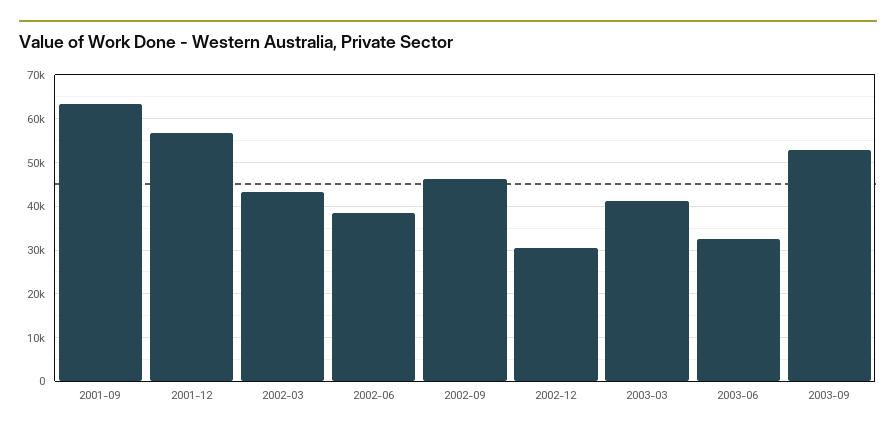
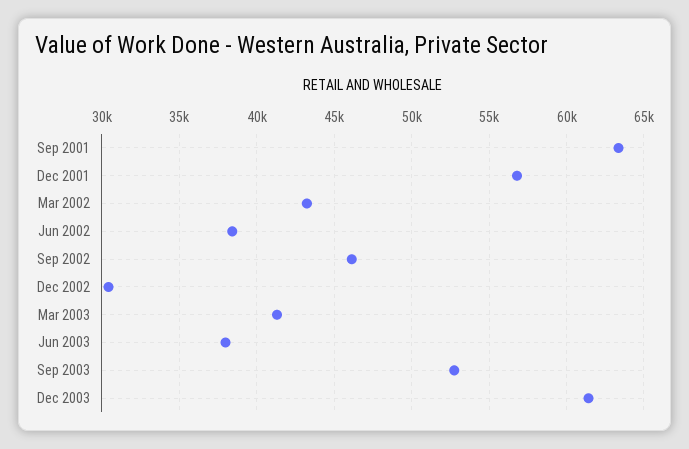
2003-06: 32000 -> 38000
Dec 2003: none -> 61500

